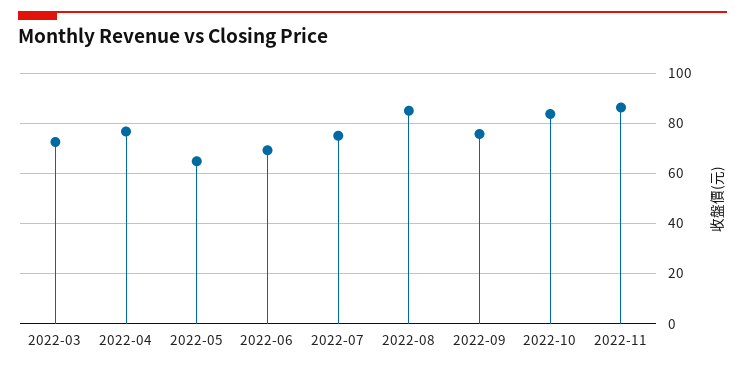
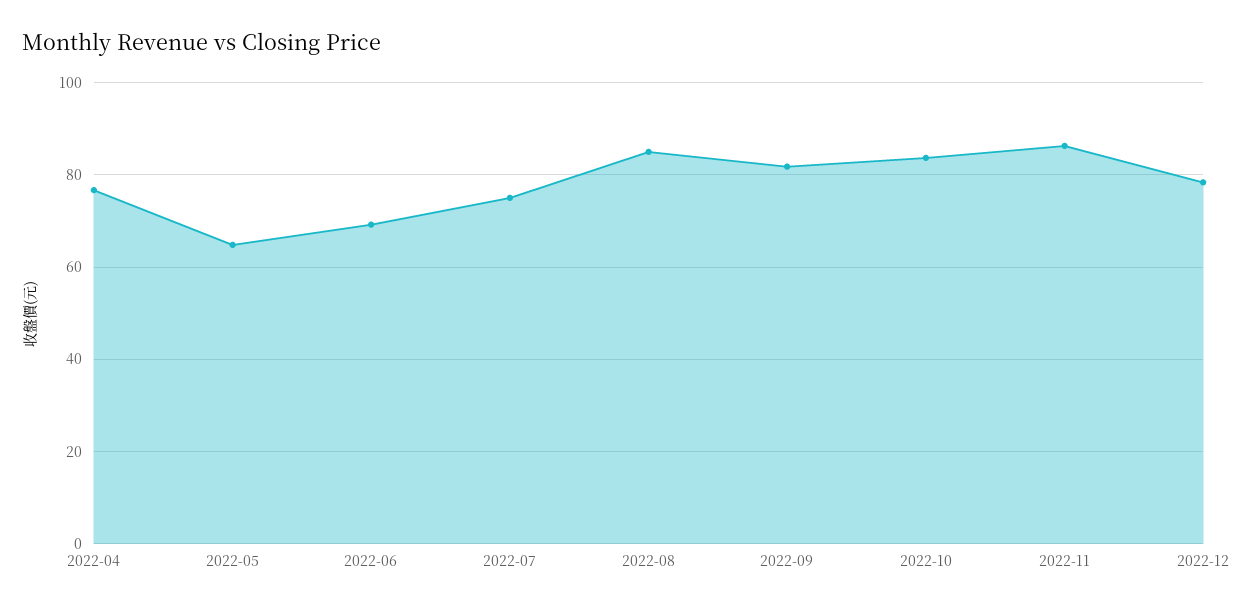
2022-03: 72.5 -> none
2022-09: 75 -> 82
2022-12: none -> 78

